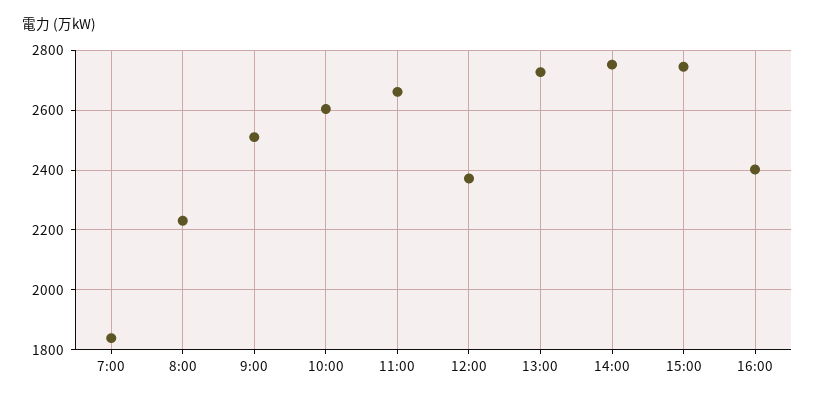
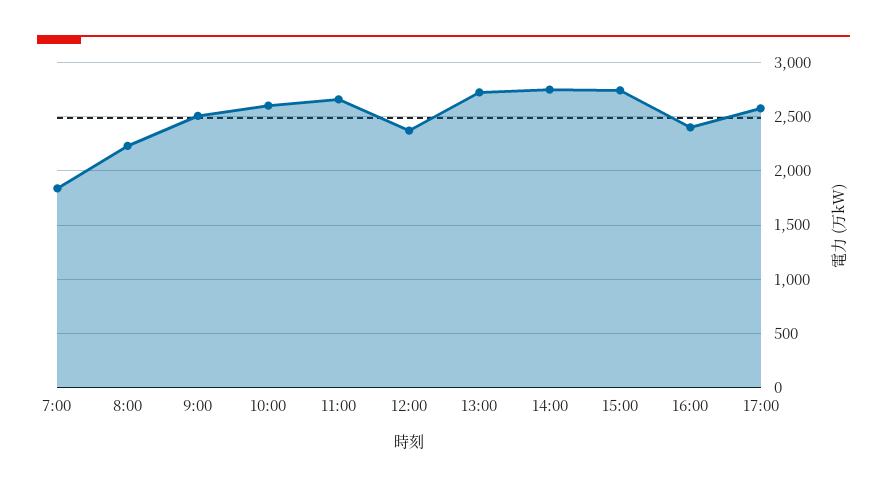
17:00: none -> 2600

